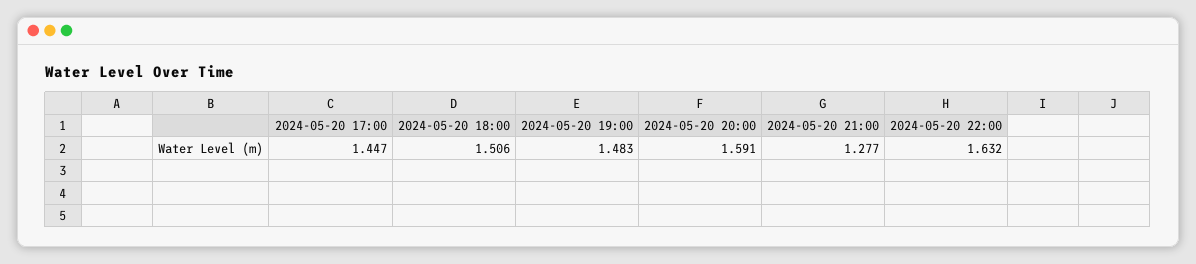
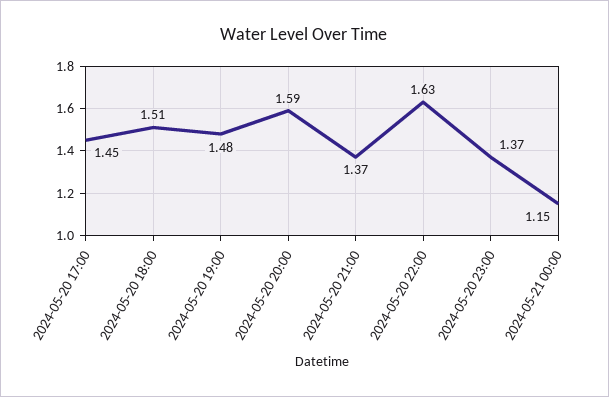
2024-05-20 21:00: 1.277 -> 1.37
2024-05-20 23:00: none -> 1.37
2024-05-21 00:00: none -> 1.15

